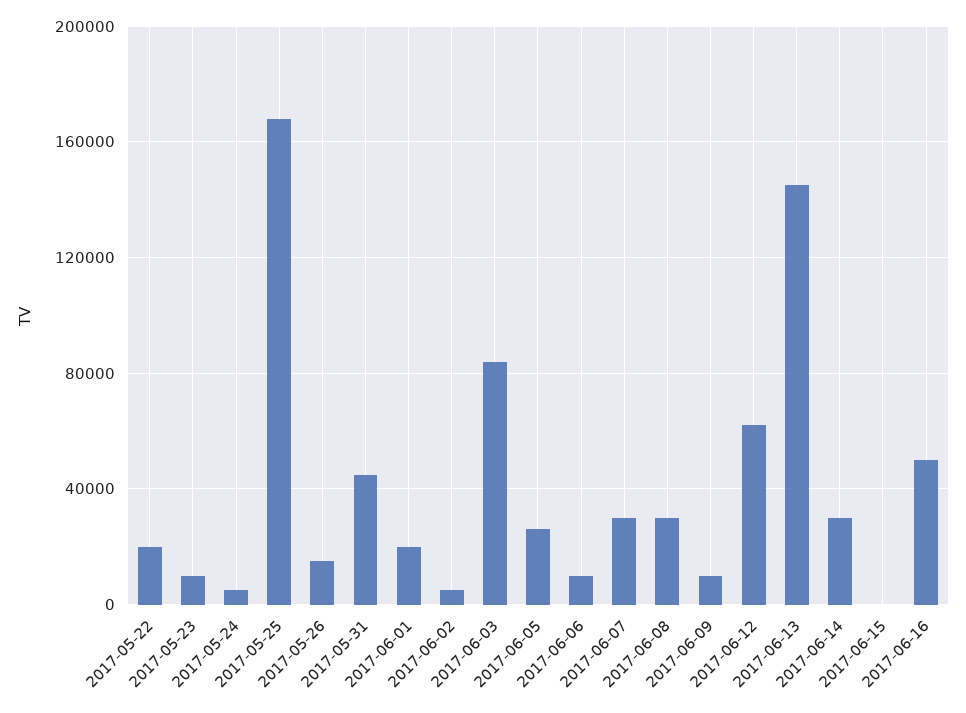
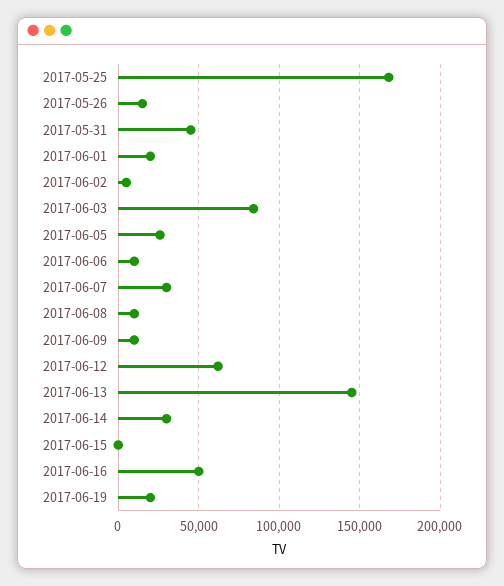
2017-05-22: 20000 -> none
2017-05-23: 10000 -> none
2017-05-24: 5000 -> none
2017-06-08: 30000 -> 10000
2017-06-19: none -> 20000

